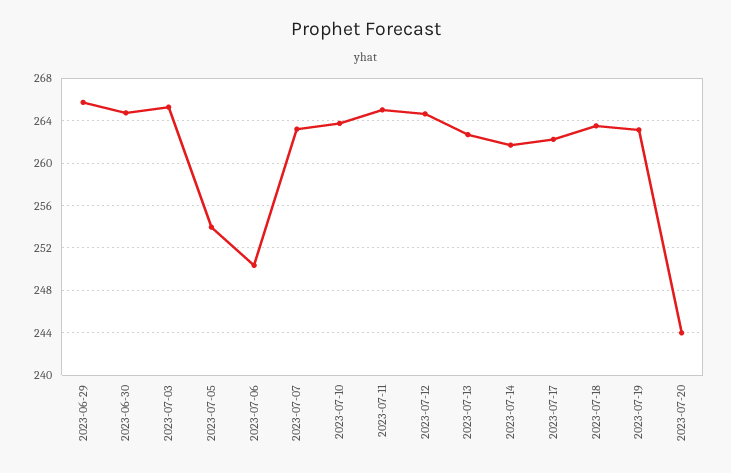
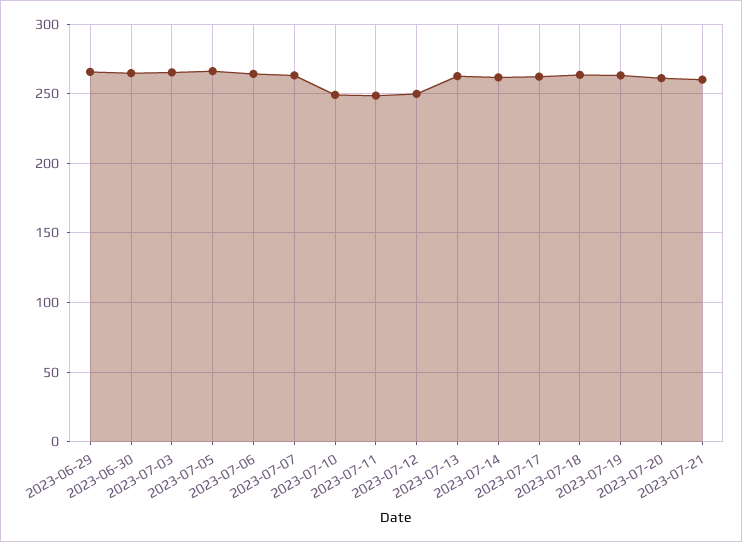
2023-07-05: 254 -> 265
2023-07-06: 250 -> 265
2023-07-10: 264 -> 250
2023-07-11: 265 -> 250
2023-07-12: 265 -> 250
2023-07-20: 244 -> 260
2023-07-21: none -> 260

